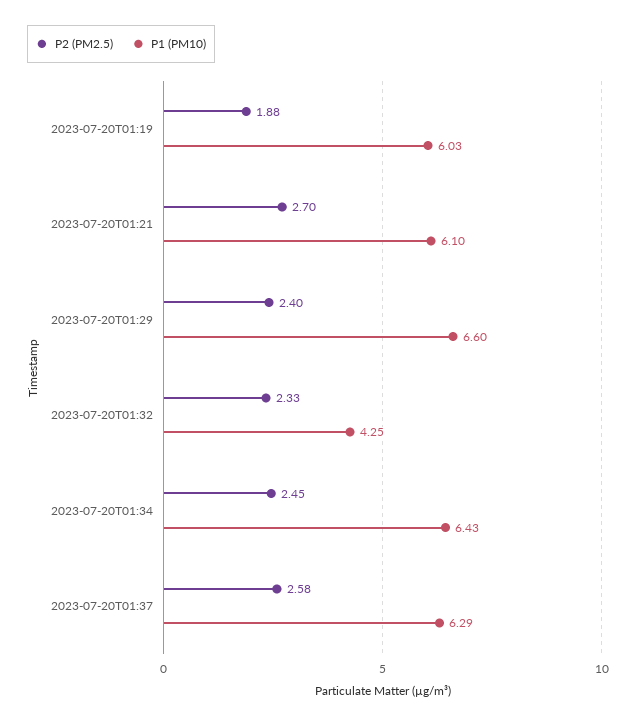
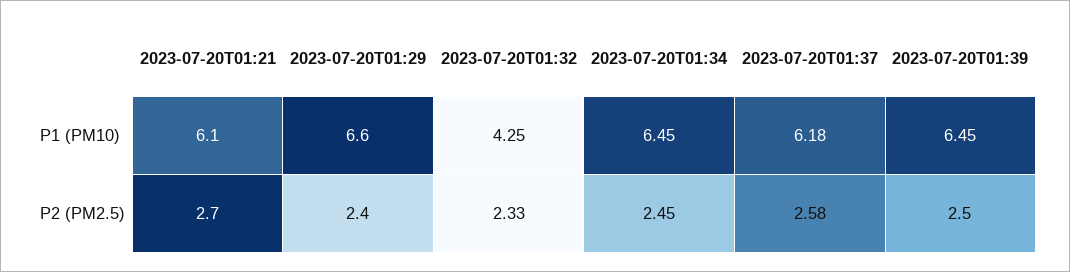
P2 (PM2.5), 2023-07-20T01:19: 1.88 -> none
P1 (PM10), 2023-07-20T01:19: 6.03 -> none
P1 (PM10), 2023-07-20T01:34: 6.43 -> 6.45
P1 (PM10), 2023-07-20T01:37: 6.29 -> 6.18
P1 (PM10), 2023-07-20T01:39: none -> 6.45
P2 (PM2.5), 2023-07-20T01:39: none -> 2.5

